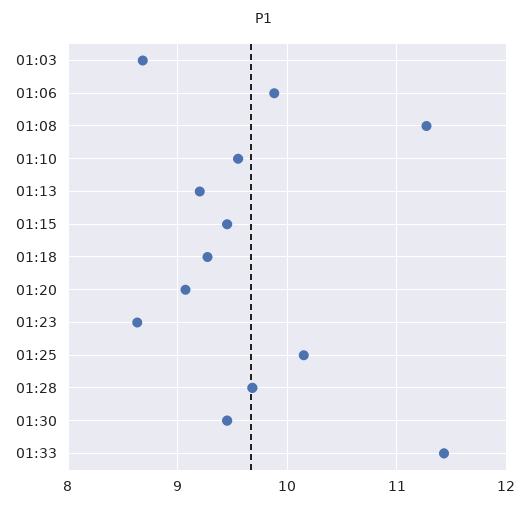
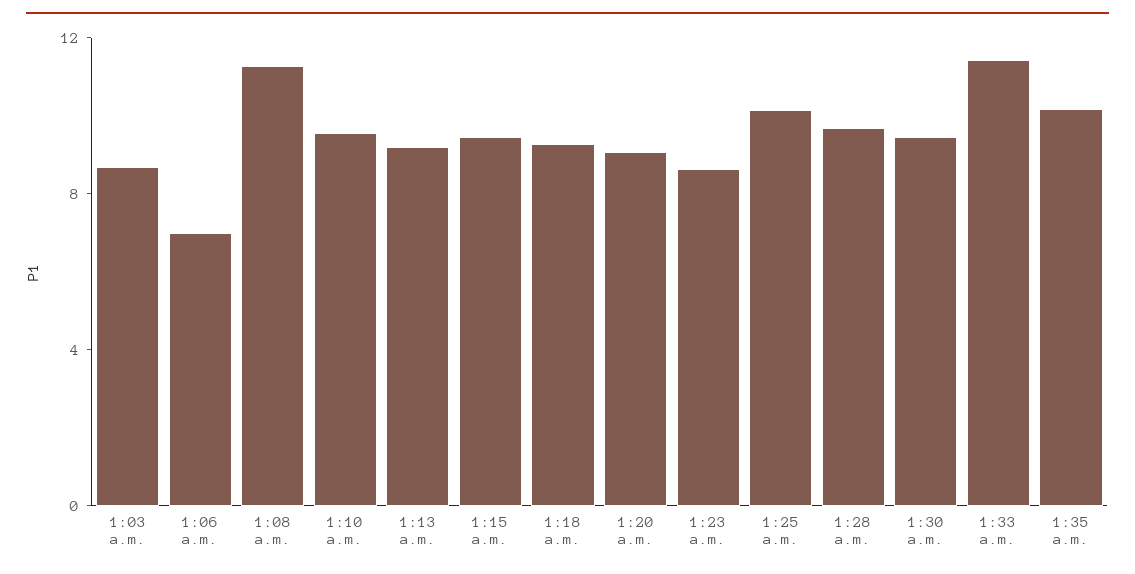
01:06: 9.9 -> 7
1:35 a.m.: none -> 10

